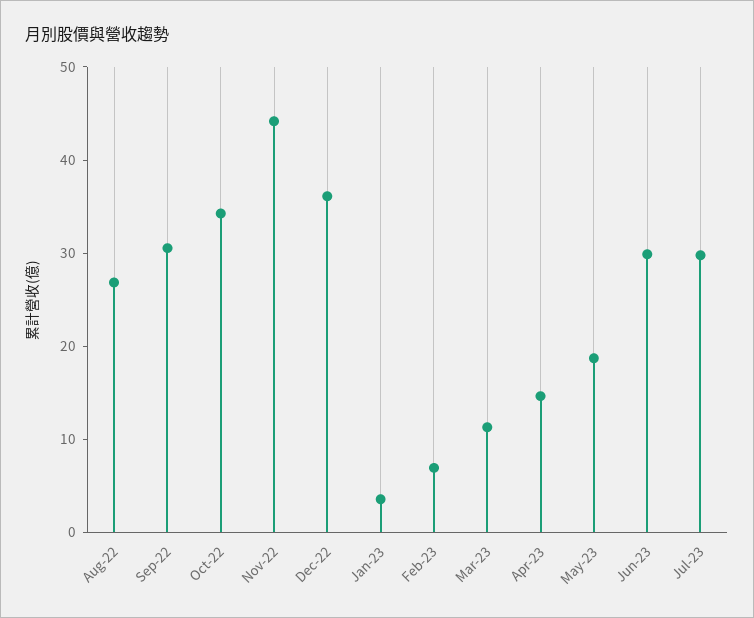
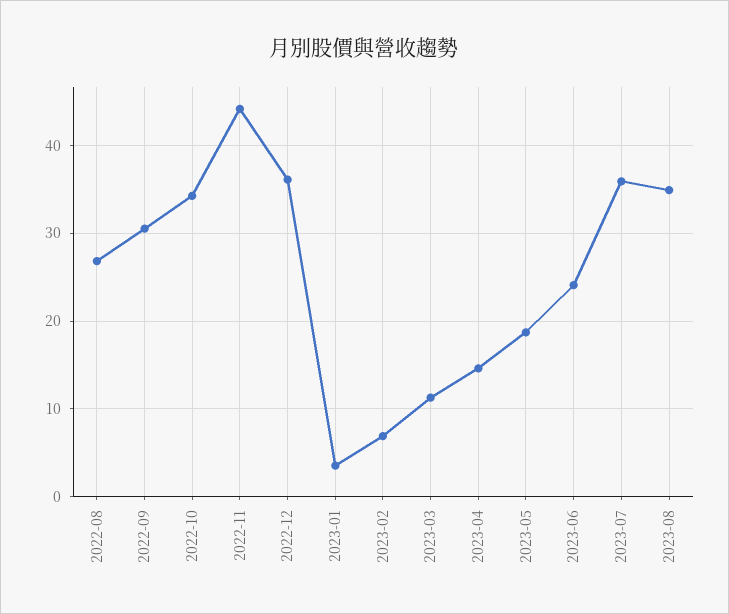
Jun-23: 30 -> 24
Jul-23: 30 -> 36
2023-08: none -> 35

